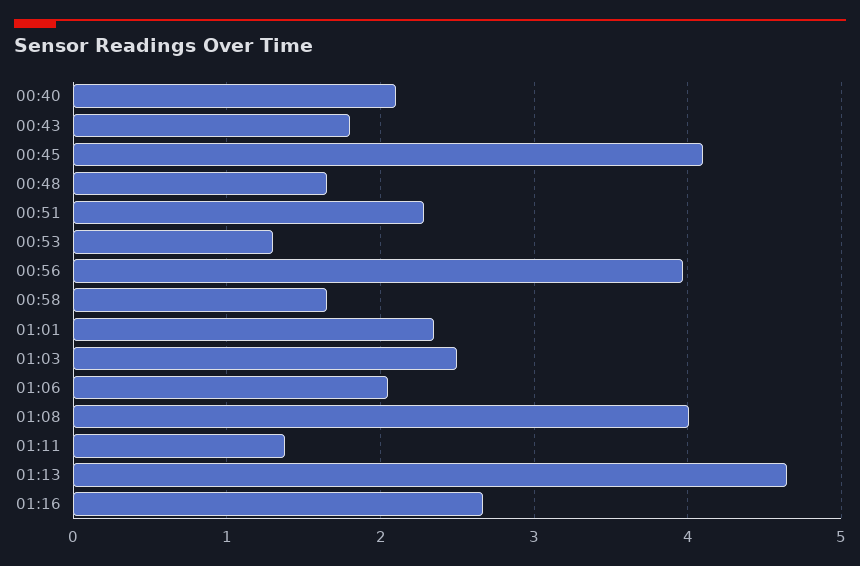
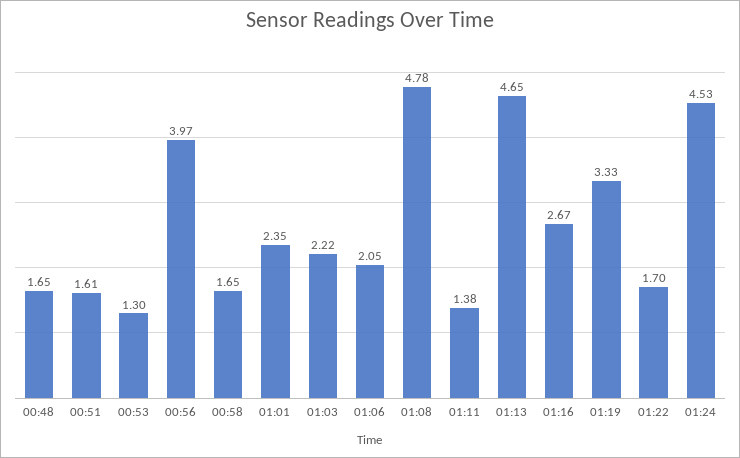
00:40: 2.1 -> none
00:43: 1.8 -> none
00:45: 4.1 -> none
00:51: 2.3 -> 1.61
01:03: 2.5 -> 2.22
01:08: 4 -> 4.78
01:19: none -> 3.33
01:22: none -> 1.7
01:24: none -> 4.53

